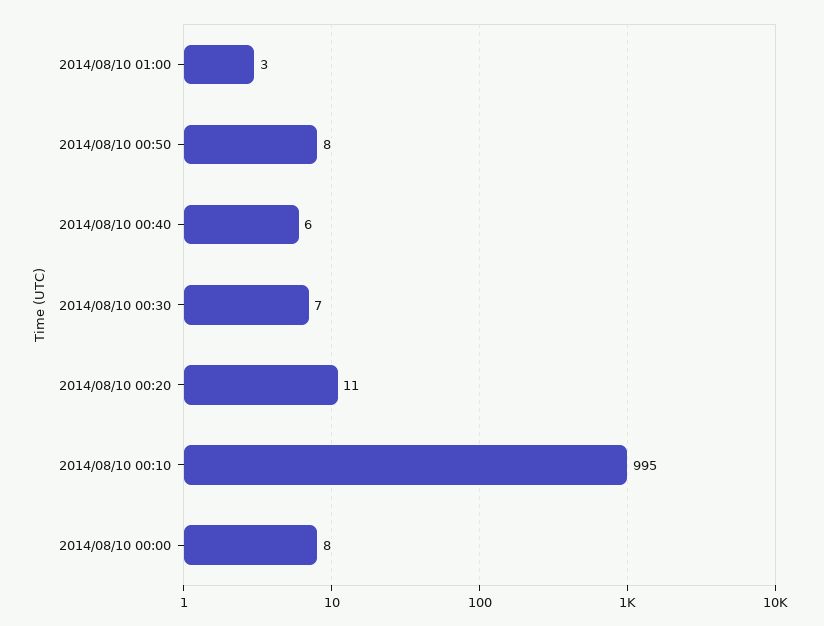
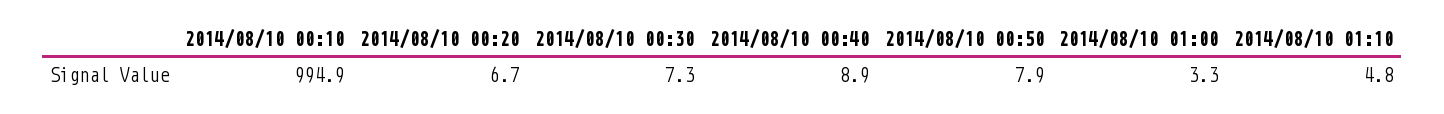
2014/08/10 00:40: 6 -> 8.9
2014/08/10 00:20: 11 -> 6.7
2014/08/10 00:00: 8 -> none
2014/08/10 01:10: none -> 4.8

